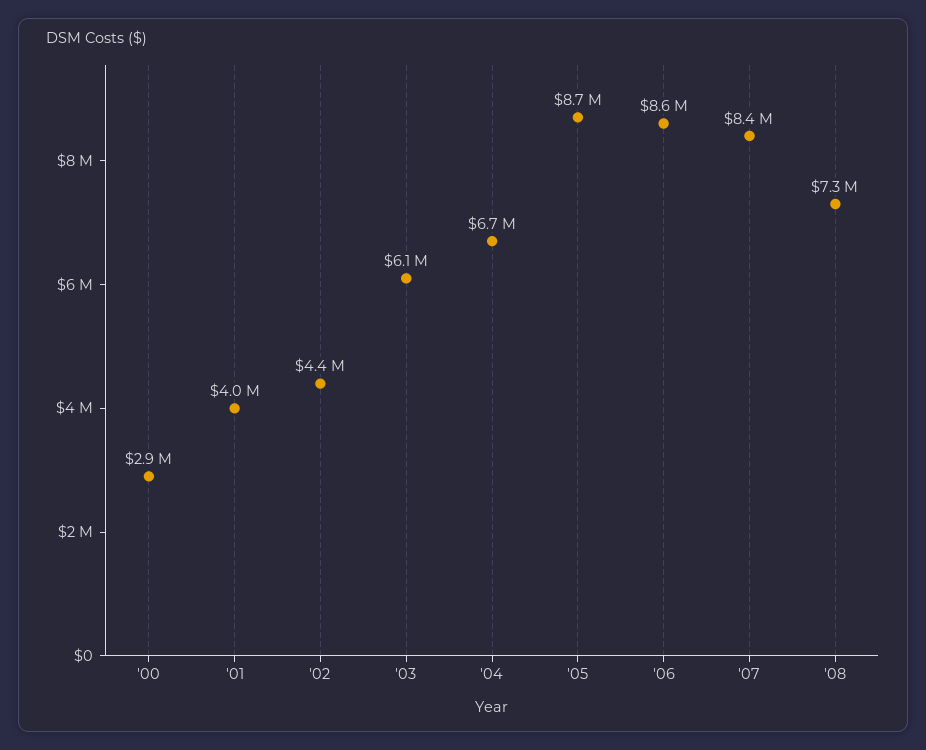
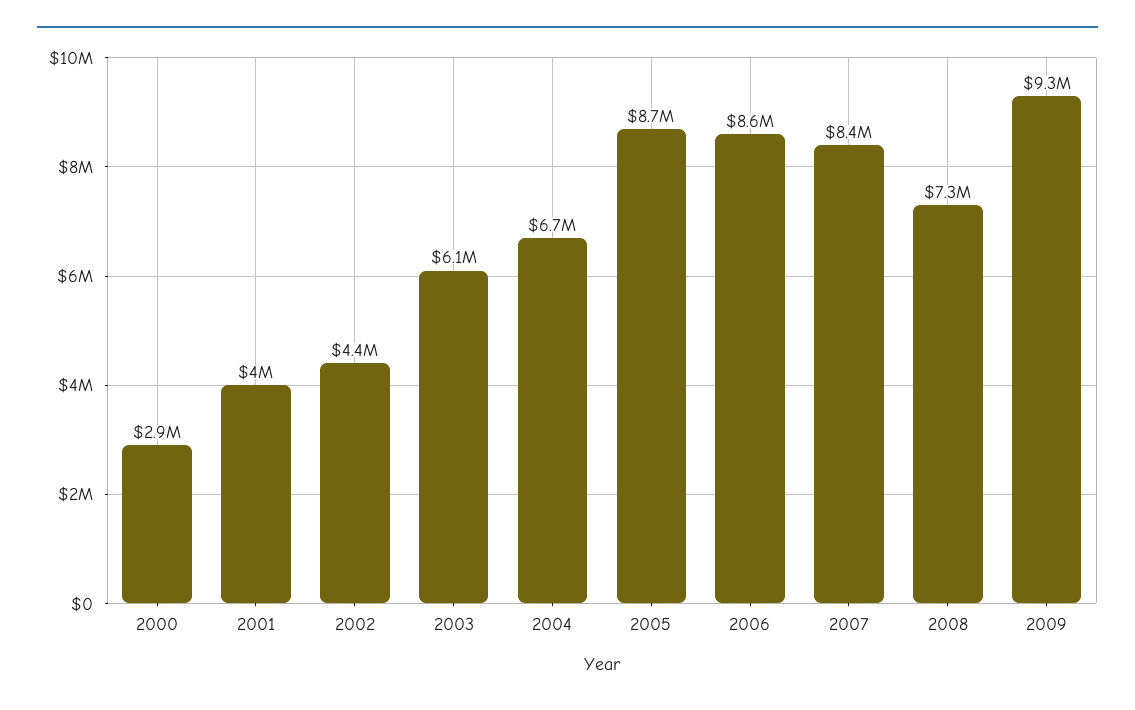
2009: none -> 9300000

